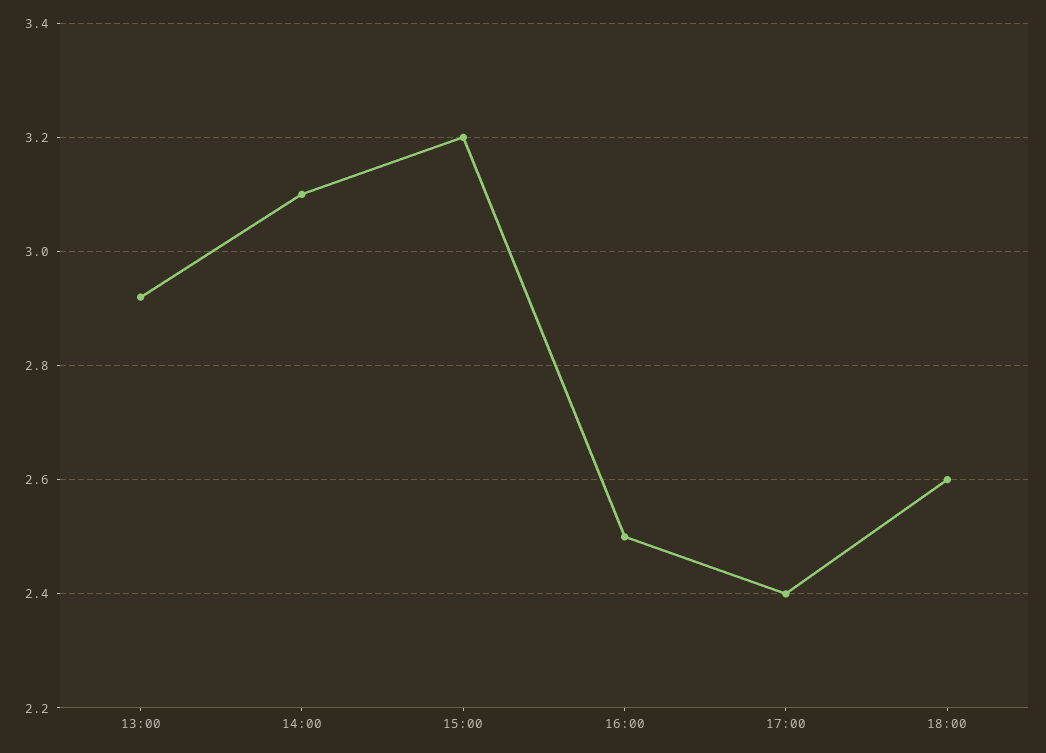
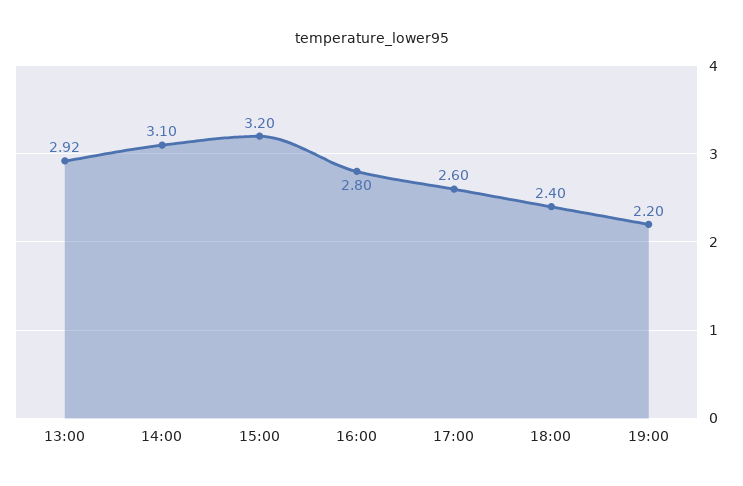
16:00: 2.5 -> 2.8
17:00: 2.4 -> 2.6
18:00: 2.6 -> 2.4
19:00: none -> 2.2

